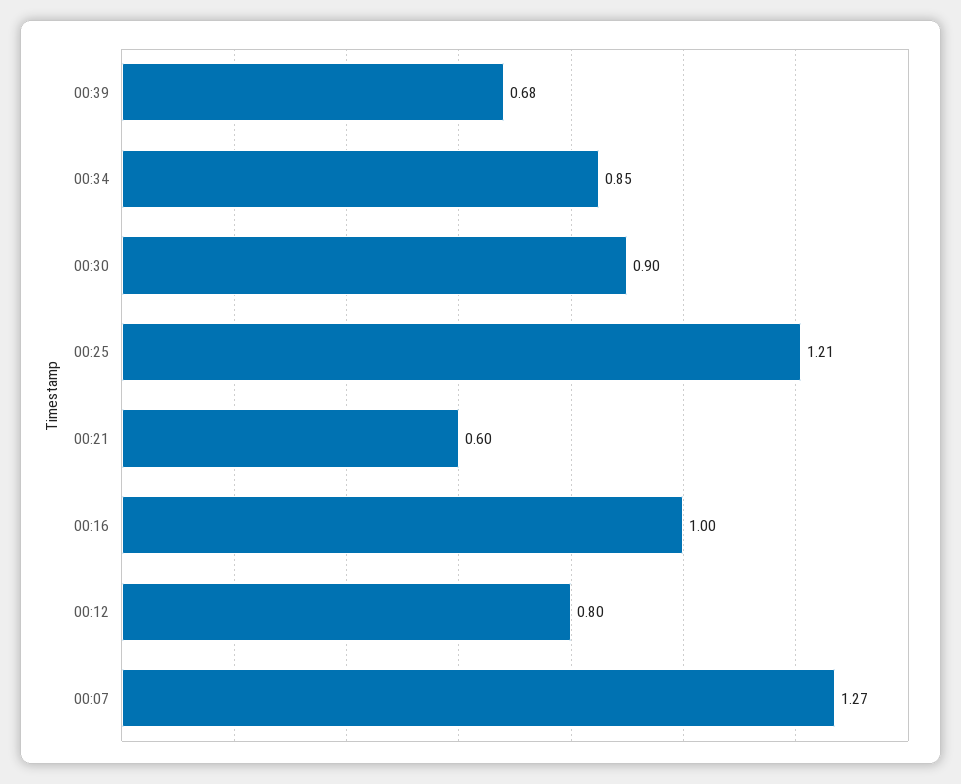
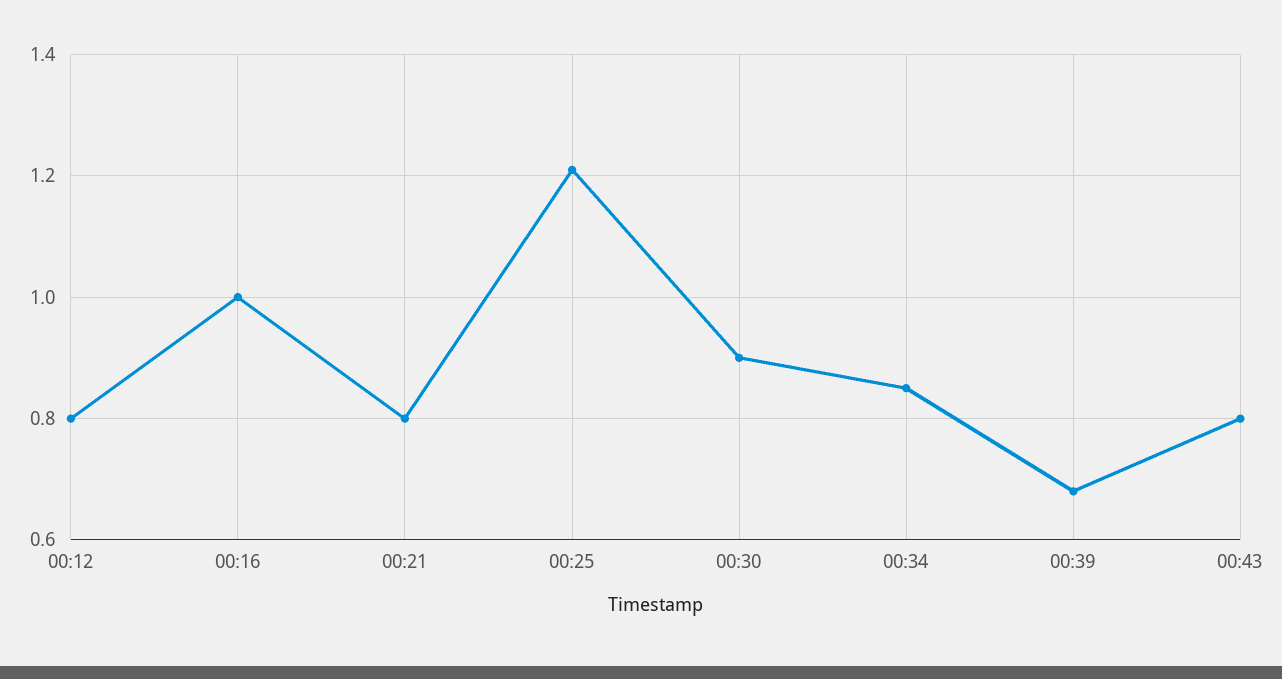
00:21: 0.6 -> 0.8
00:07: 1.27 -> none
00:43: none -> 0.8

